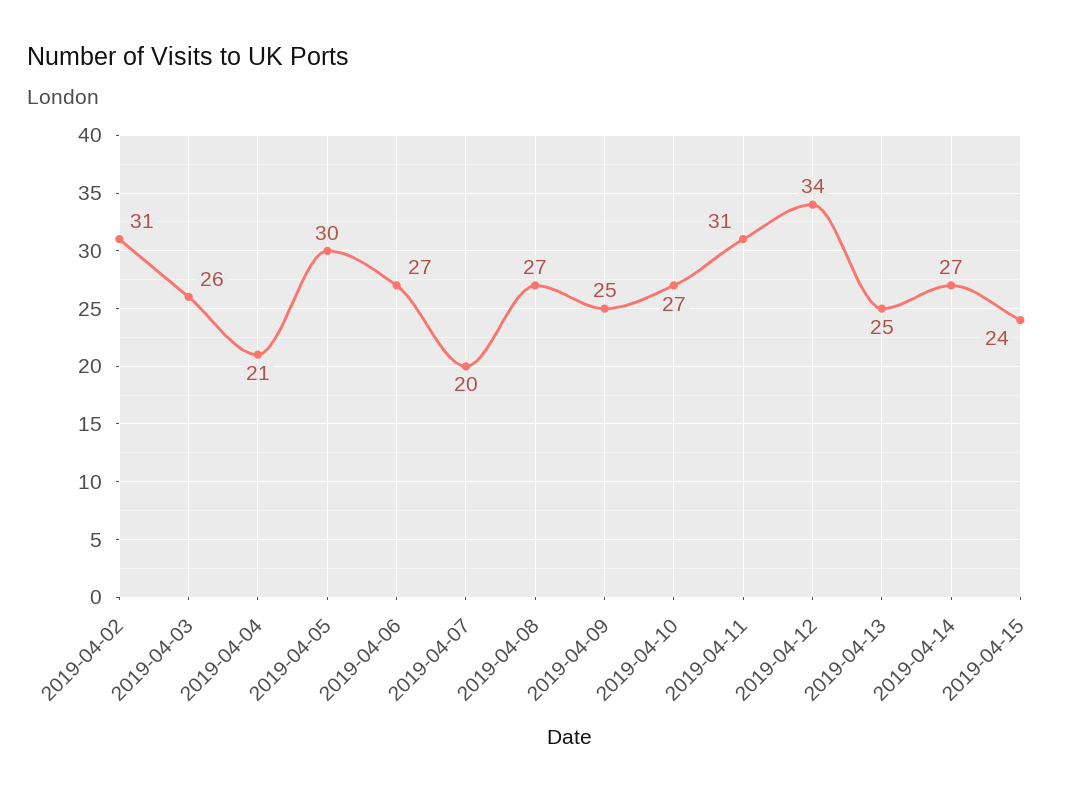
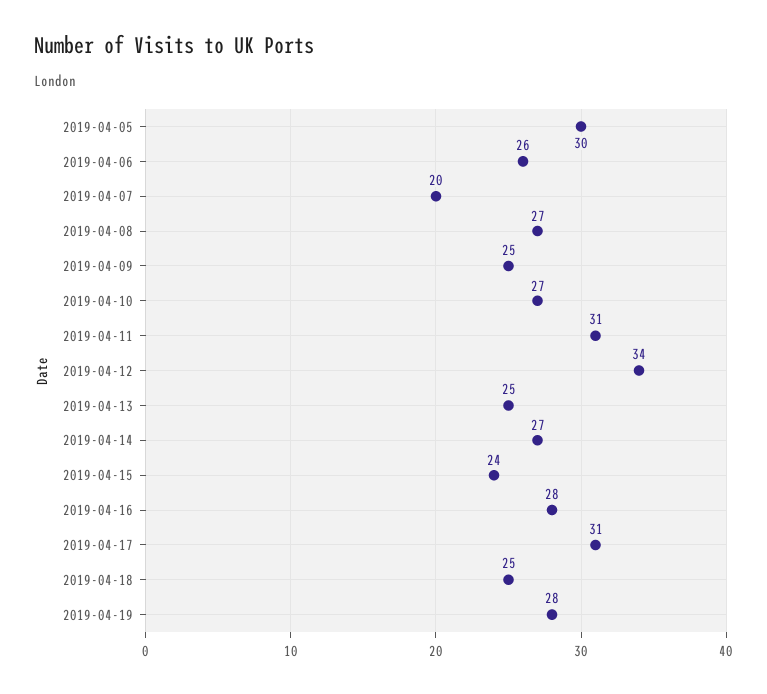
2019-04-02: 31 -> none
2019-04-03: 26 -> none
2019-04-04: 21 -> none
2019-04-06: 27 -> 26
2019-04-16: none -> 28
2019-04-17: none -> 31
2019-04-18: none -> 25
2019-04-19: none -> 28

